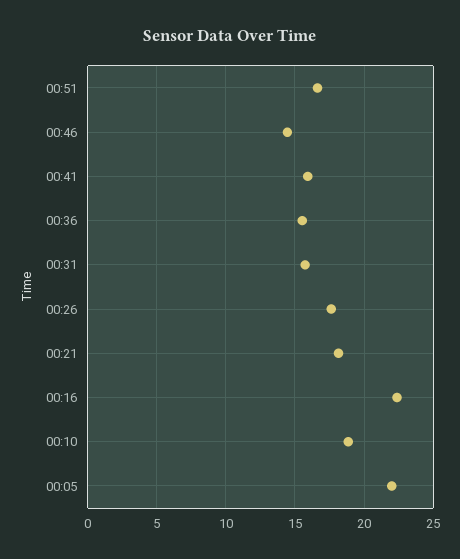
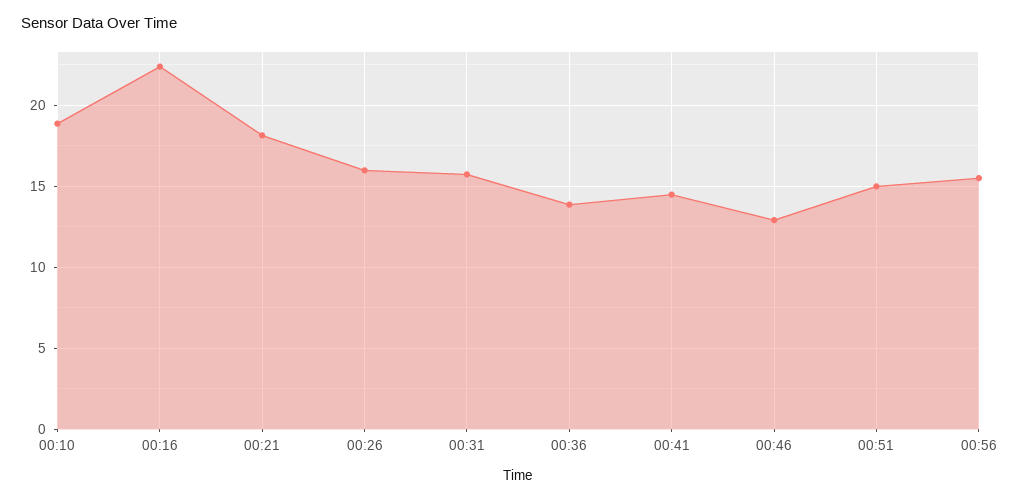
00:51: 16.5 -> 15
00:46: 14.5 -> 13
00:41: 16 -> 14.5
00:36: 15.5 -> 14
00:26: 17.5 -> 16
00:05: 22 -> none
00:56: none -> 15.5

